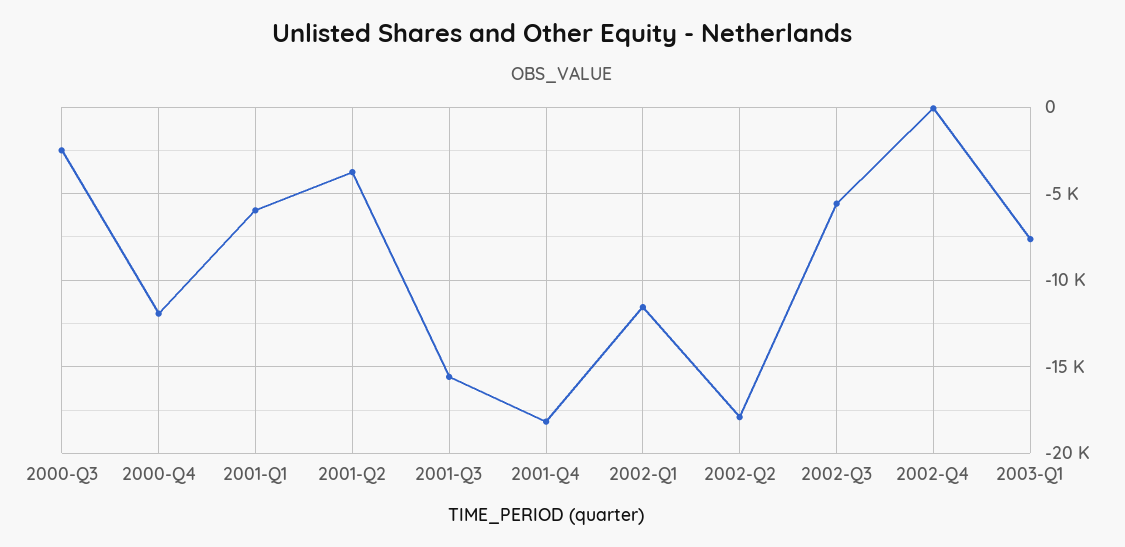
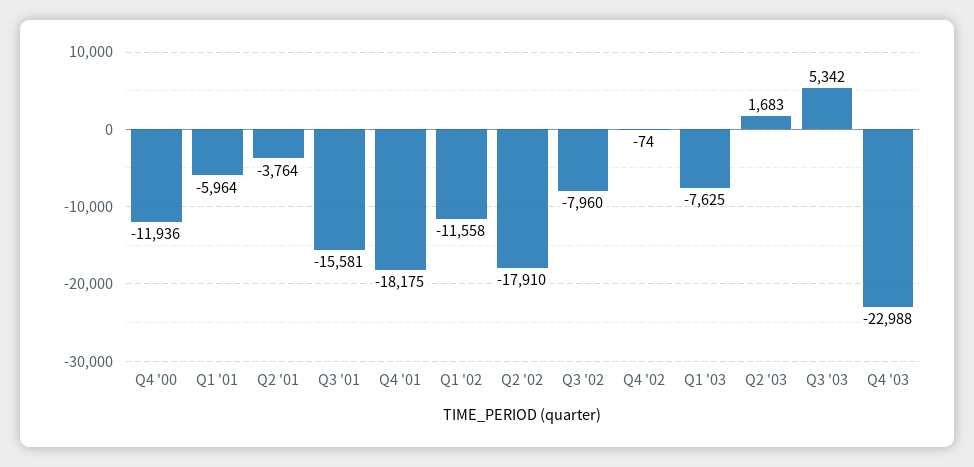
2000-Q3: -2500 -> none
2002-Q3: -5500 -> -7960
Q2 '03: none -> 1683
Q3 '03: none -> 5342
Q4 '03: none -> -22988

